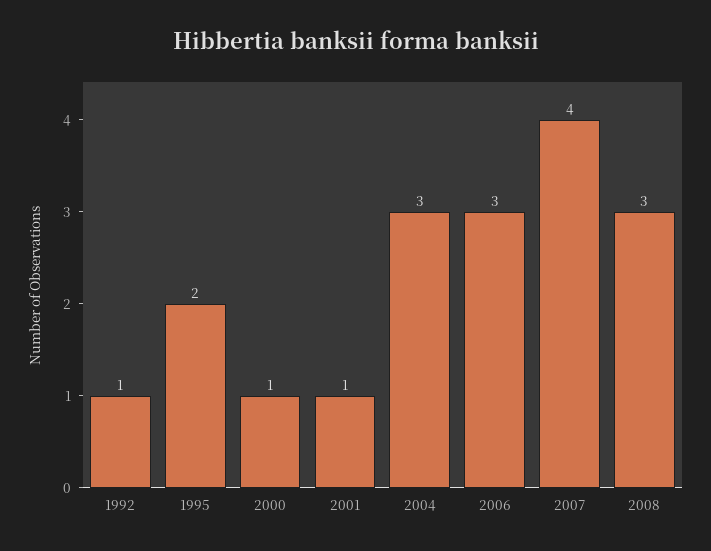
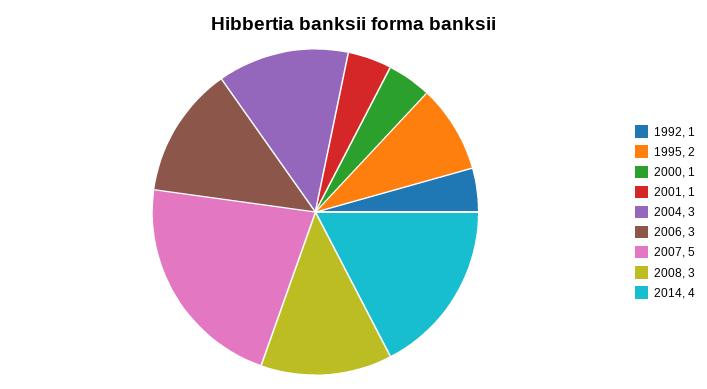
2007: 4 -> 5
2014: none -> 4

